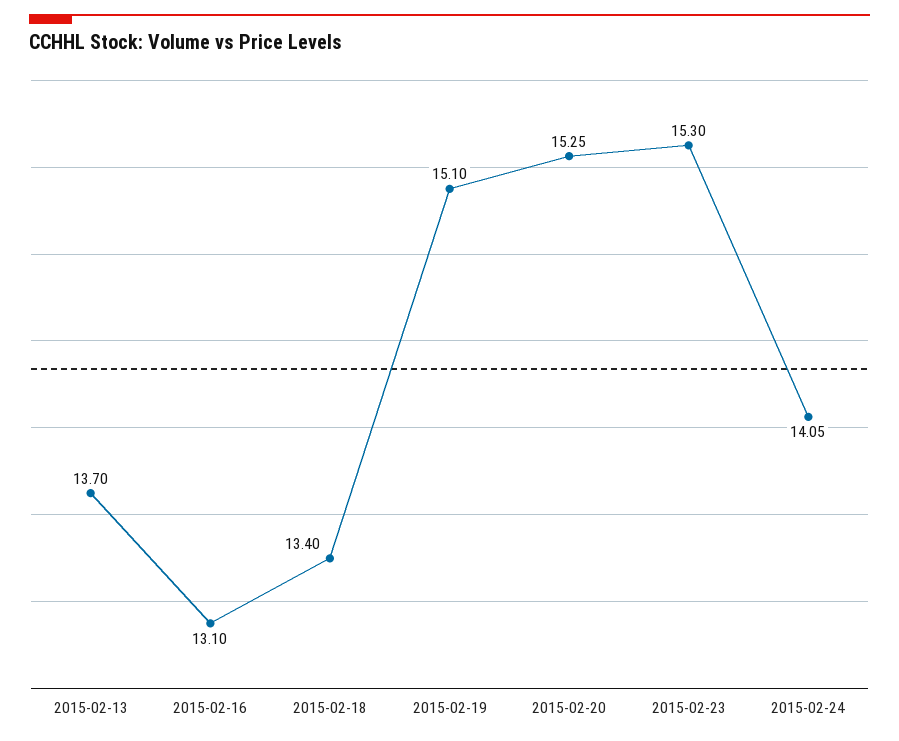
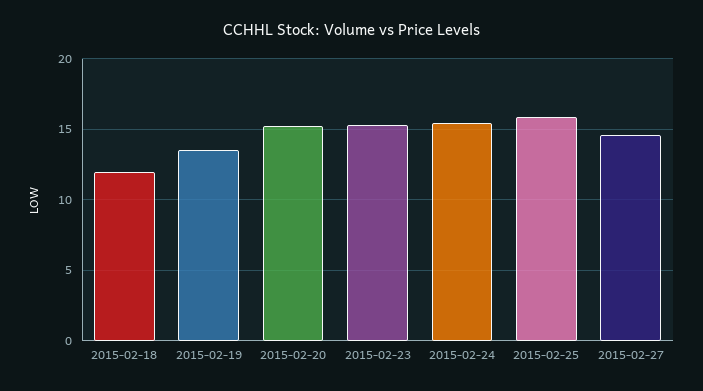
2015-02-13: 13.7 -> none
2015-02-16: 13.1 -> none
2015-02-18: 13.4 -> 12
2015-02-19: 15.1 -> 13.5
2015-02-24: 14.05 -> 15.5
2015-02-25: none -> 16
2015-02-27: none -> 14.5

